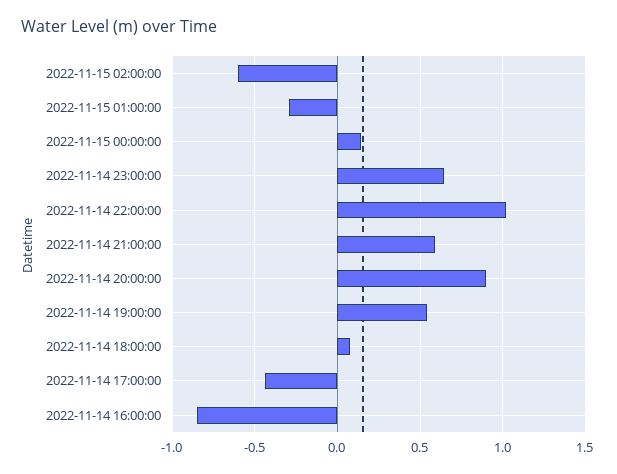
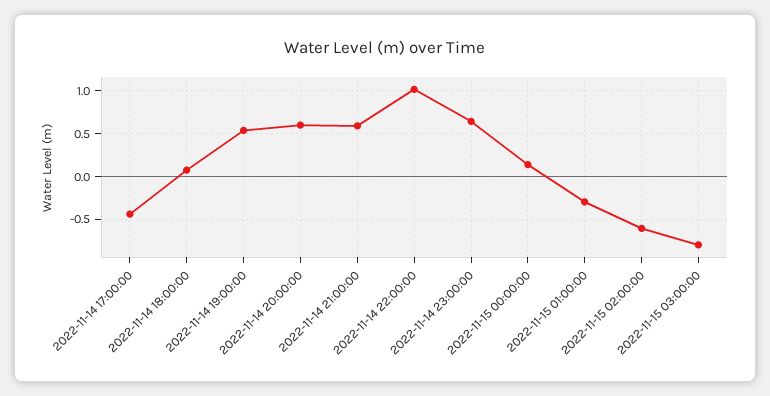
2022-11-14 20:00:00: 0.9 -> 0.6
2022-11-14 16:00:00: -0.85 -> none
2022-11-15 03:00:00: none -> -0.8

